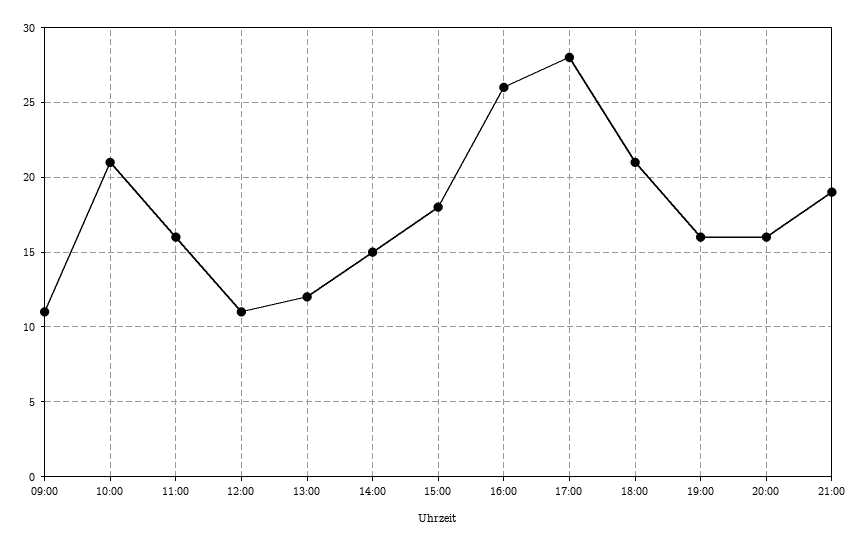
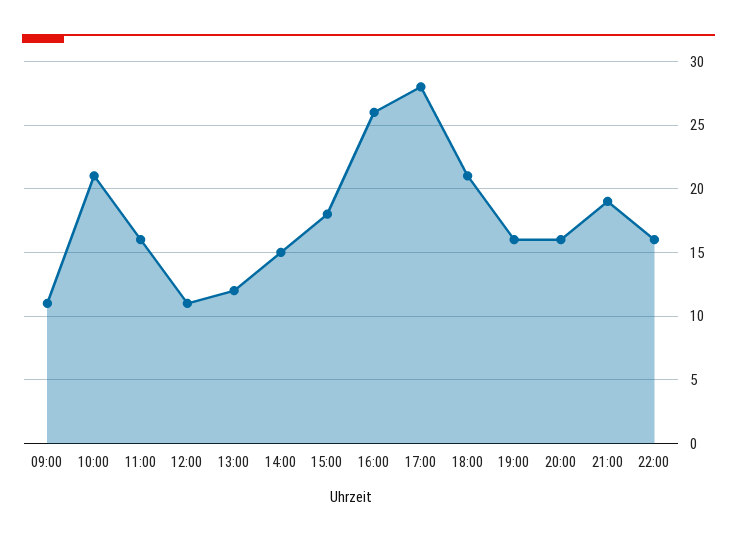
22:00: none -> 16

